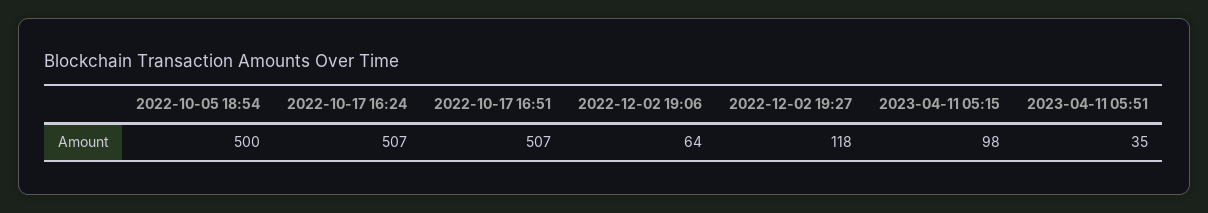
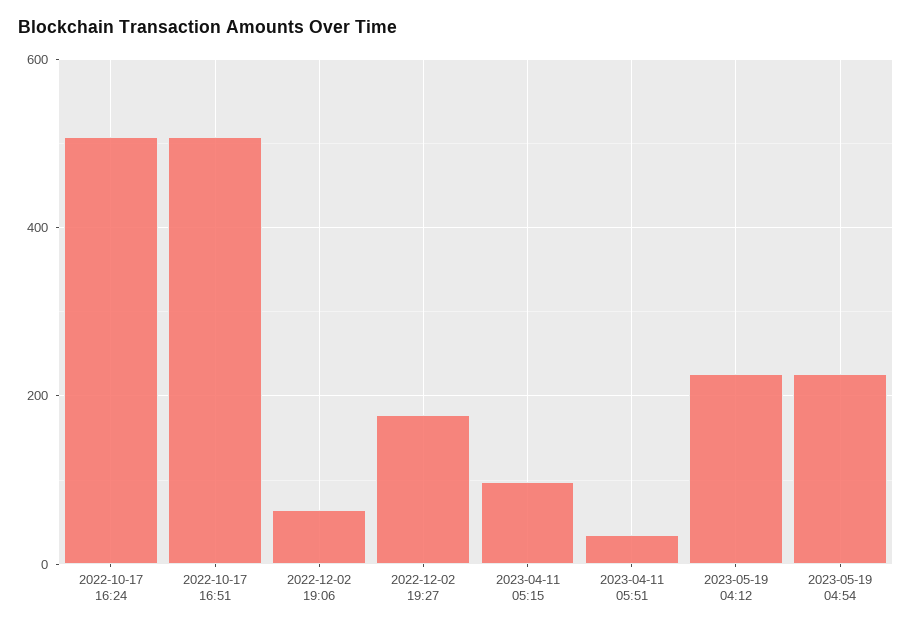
2022-10-05 18:54: 500 -> none
2022-12-02 19:27: 118 -> 180
2023-05-19 04:12: none -> 220
2023-05-19 04:54: none -> 220

